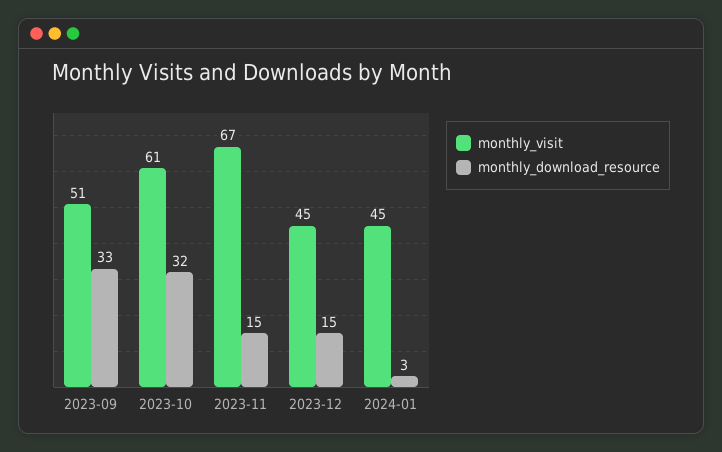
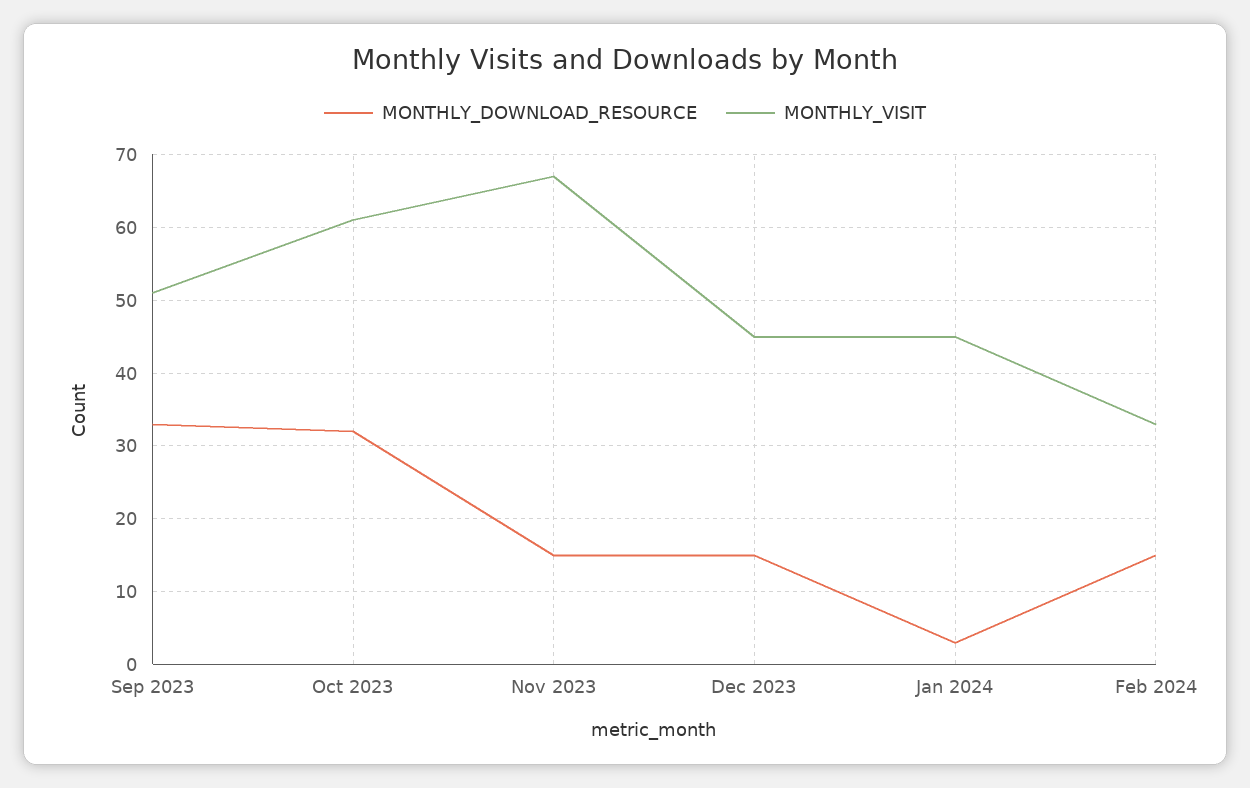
monthly_download_resource, Feb 2024: none -> 15
monthly_visit, Feb 2024: none -> 33

